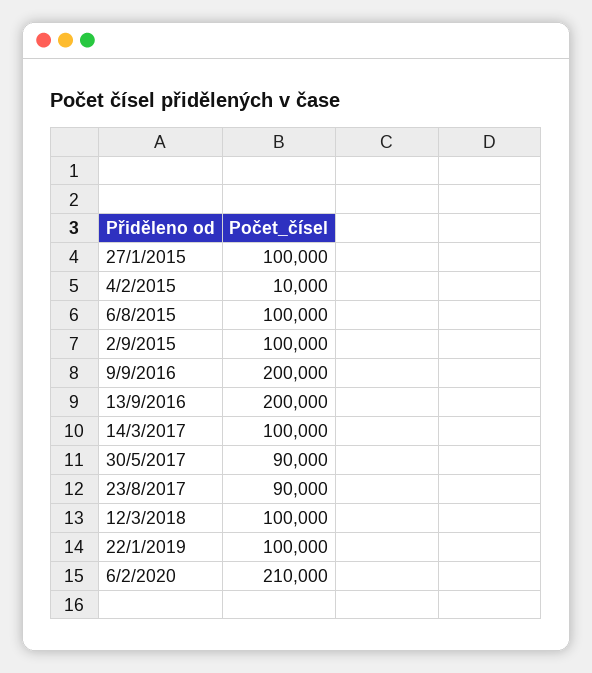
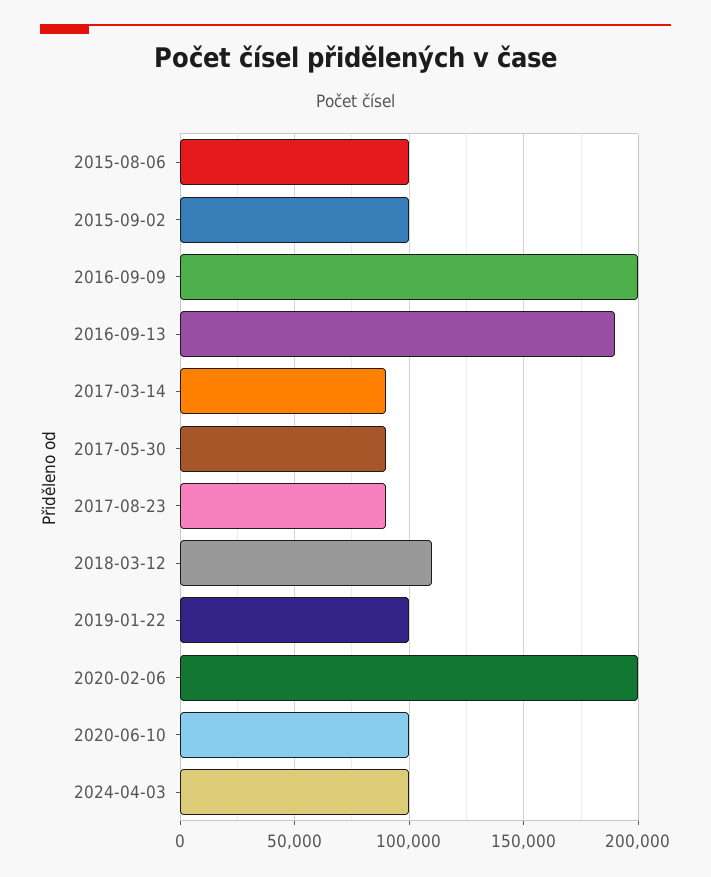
27/1/2015: 100000 -> none
4/2/2015: 10000 -> none
13/9/2016: 200000 -> 190000
14/3/2017: 100000 -> 90000
12/3/2018: 100000 -> 110000
6/2/2020: 210000 -> 200000
2020-06-10: none -> 100000
2024-04-03: none -> 100000

